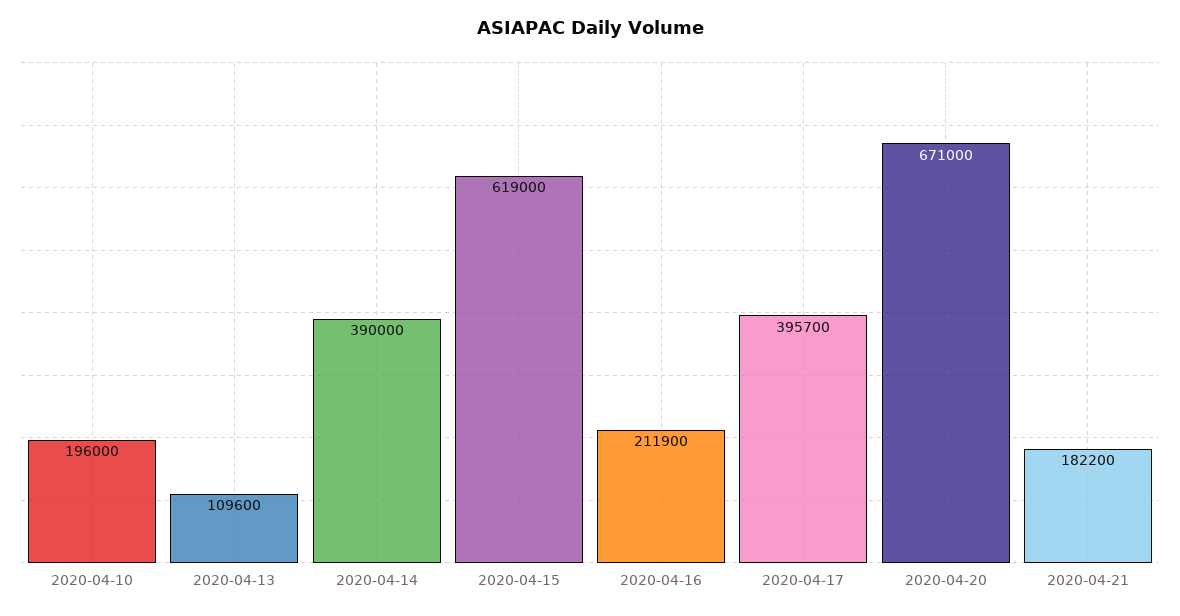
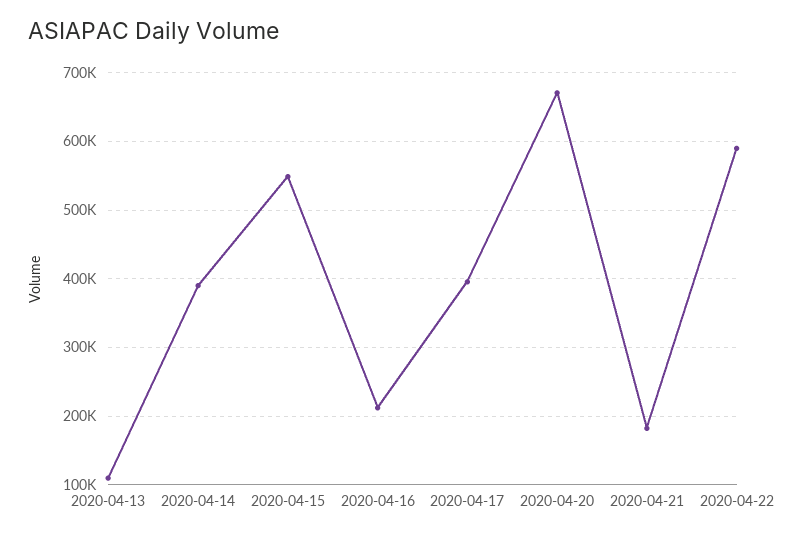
2020-04-10: 196000 -> none
2020-04-15: 619000 -> 550000
2020-04-22: none -> 590000

